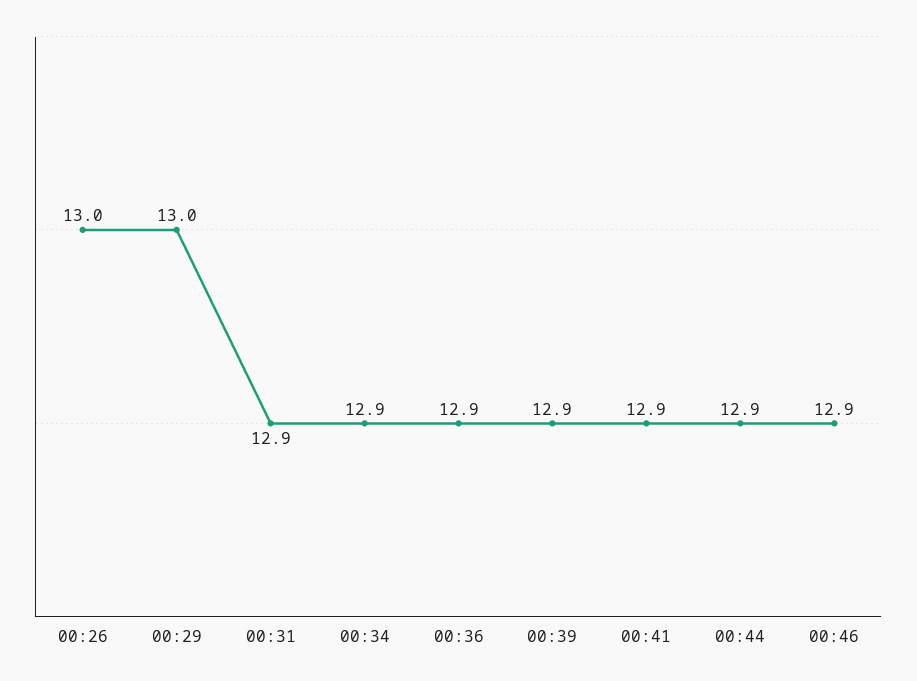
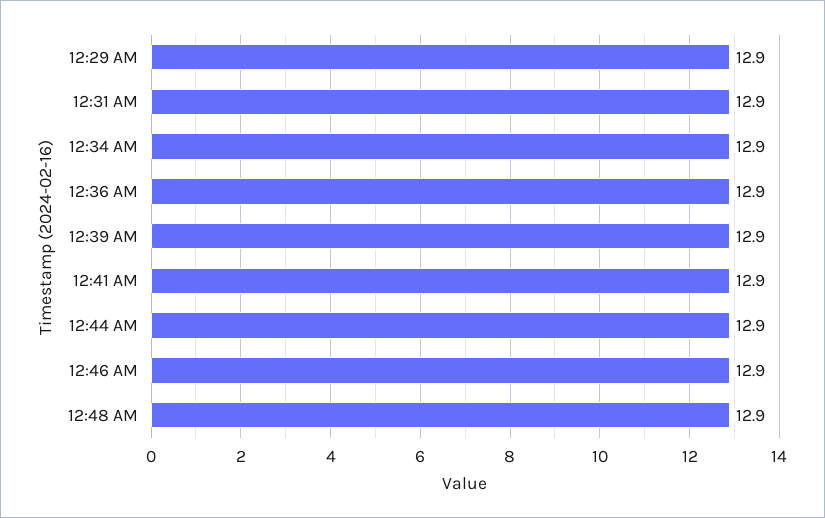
00:26: 13 -> none
00:29: 13 -> 12.9
12:48 AM: none -> 12.9

